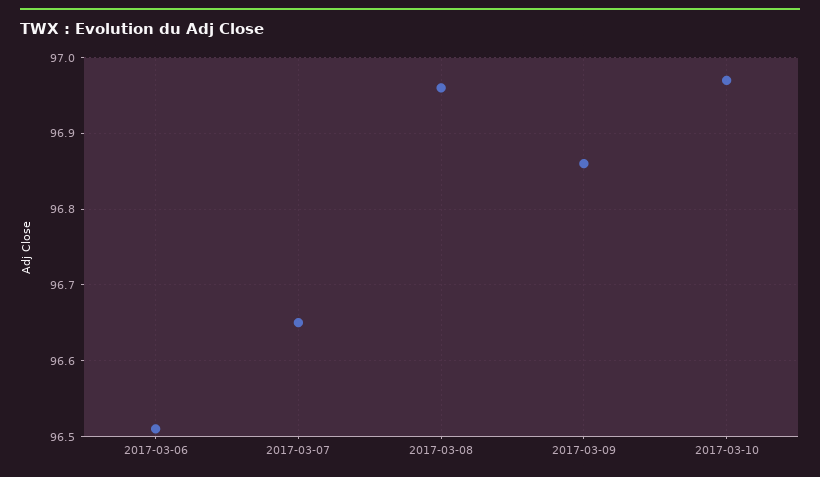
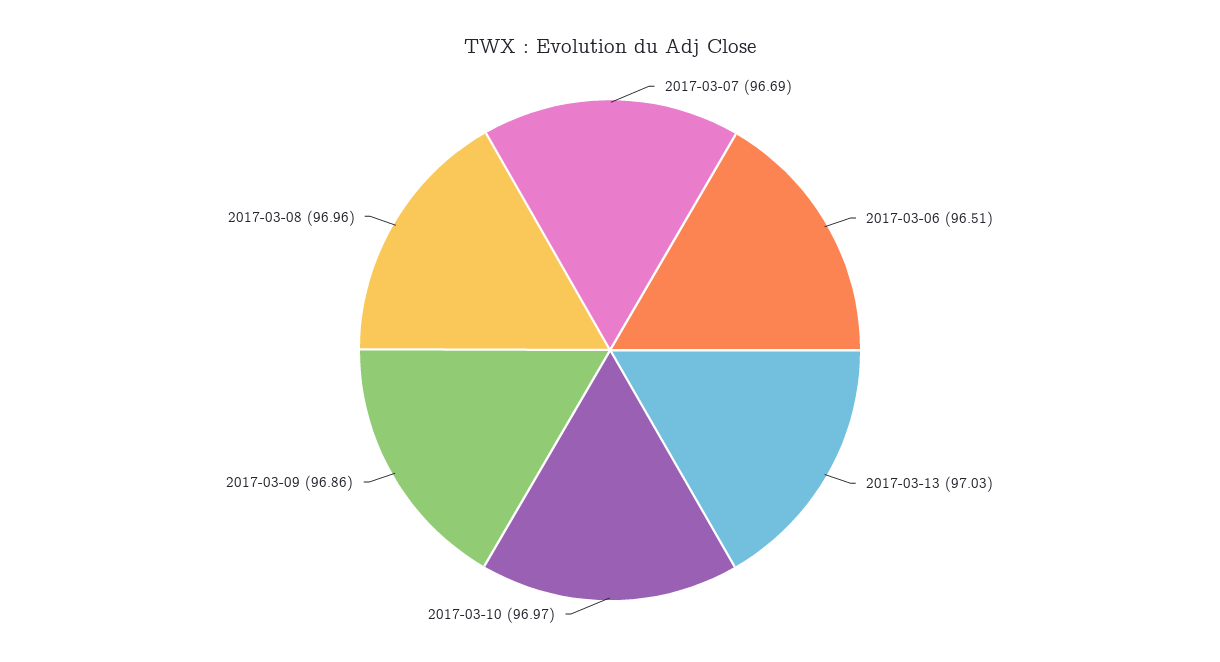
2017-03-07: 96.65 -> 96.69
2017-03-13: none -> 97.03

